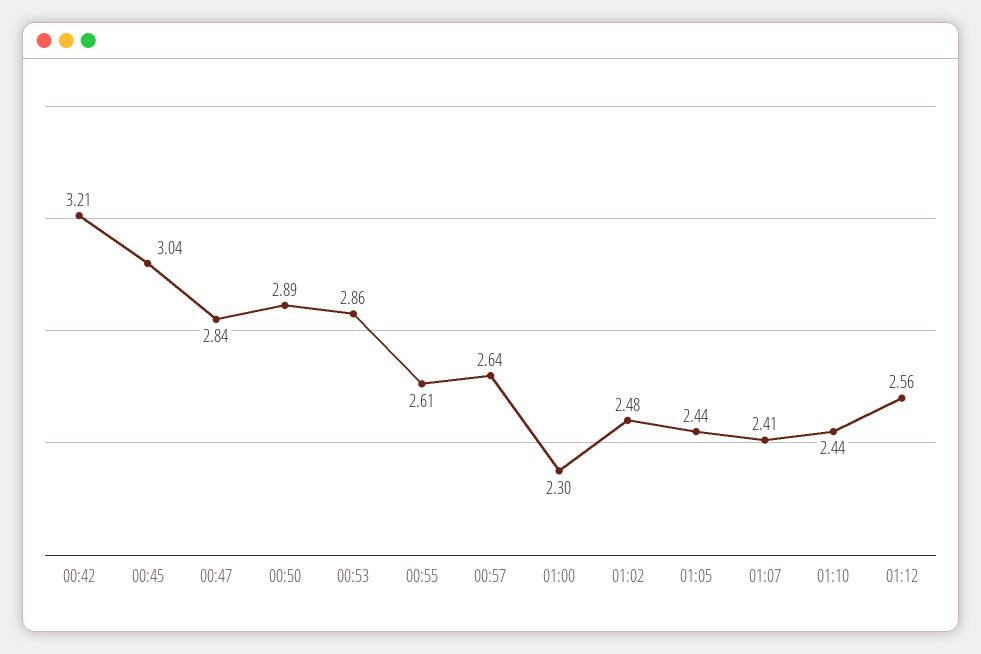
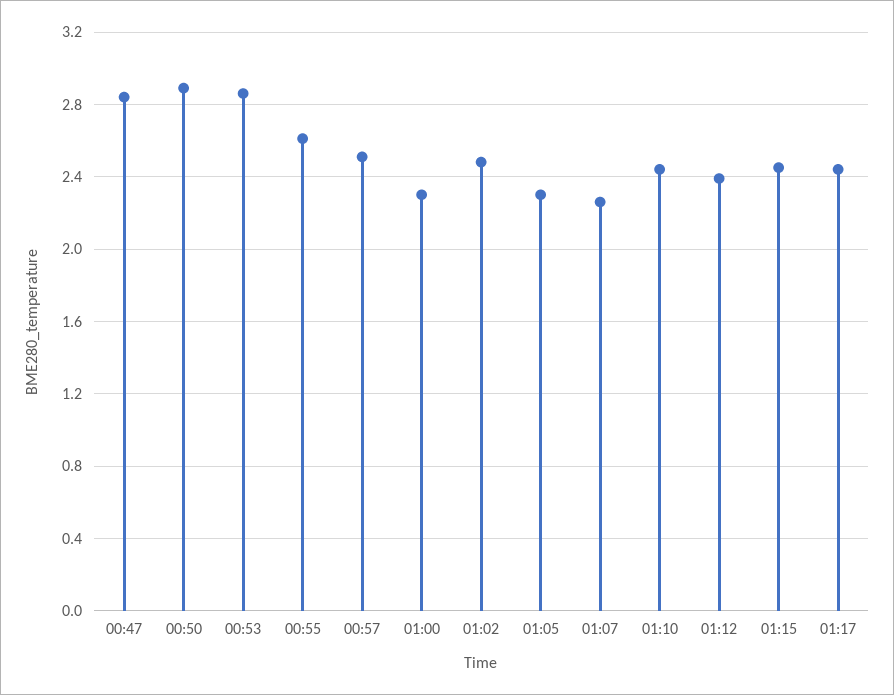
00:42: 3.21 -> none
00:45: 3.04 -> none
00:57: 2.64 -> 2.5
01:05: 2.44 -> 2.3
01:07: 2.41 -> 2.25
01:12: 2.56 -> 2.4
01:15: none -> 2.45
01:17: none -> 2.45

